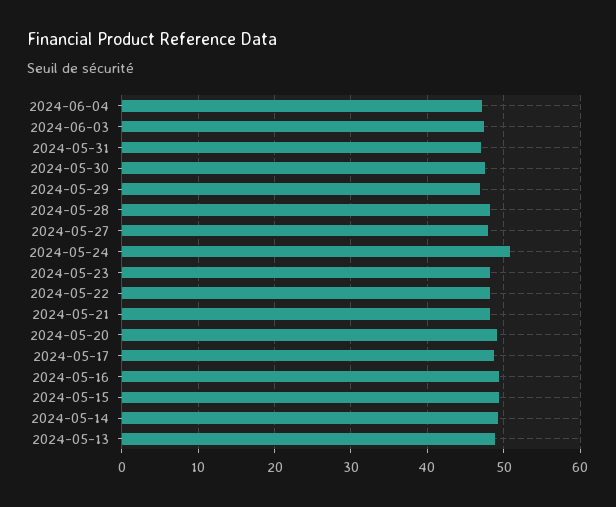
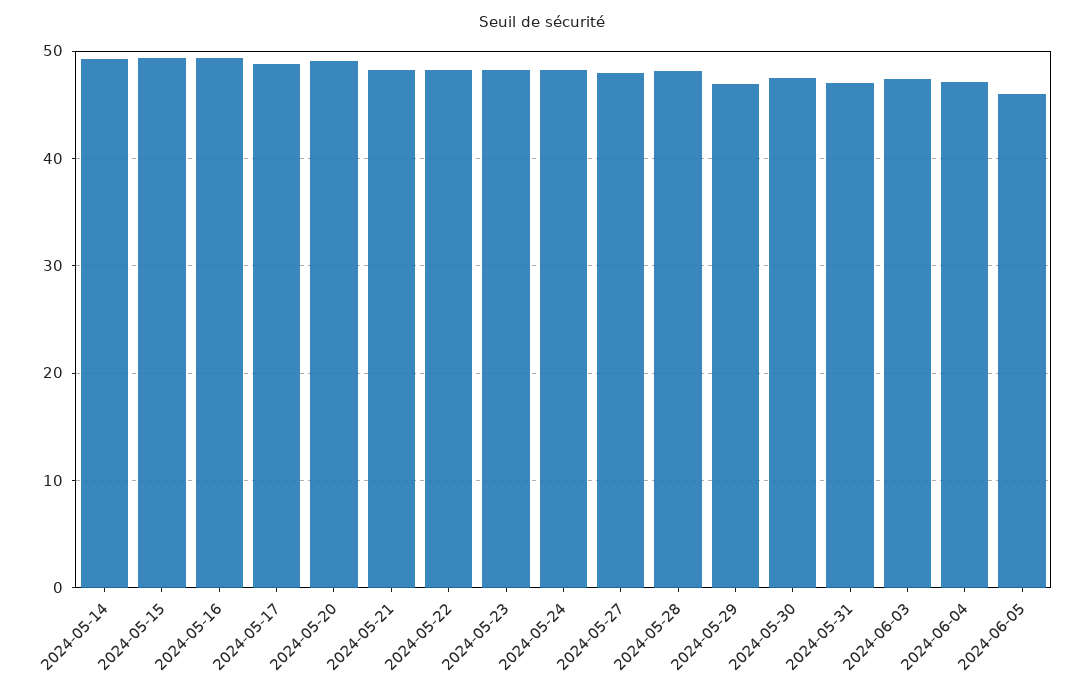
2024-05-24: 51 -> 48
2024-05-13: 49 -> none
2024-06-05: none -> 46

